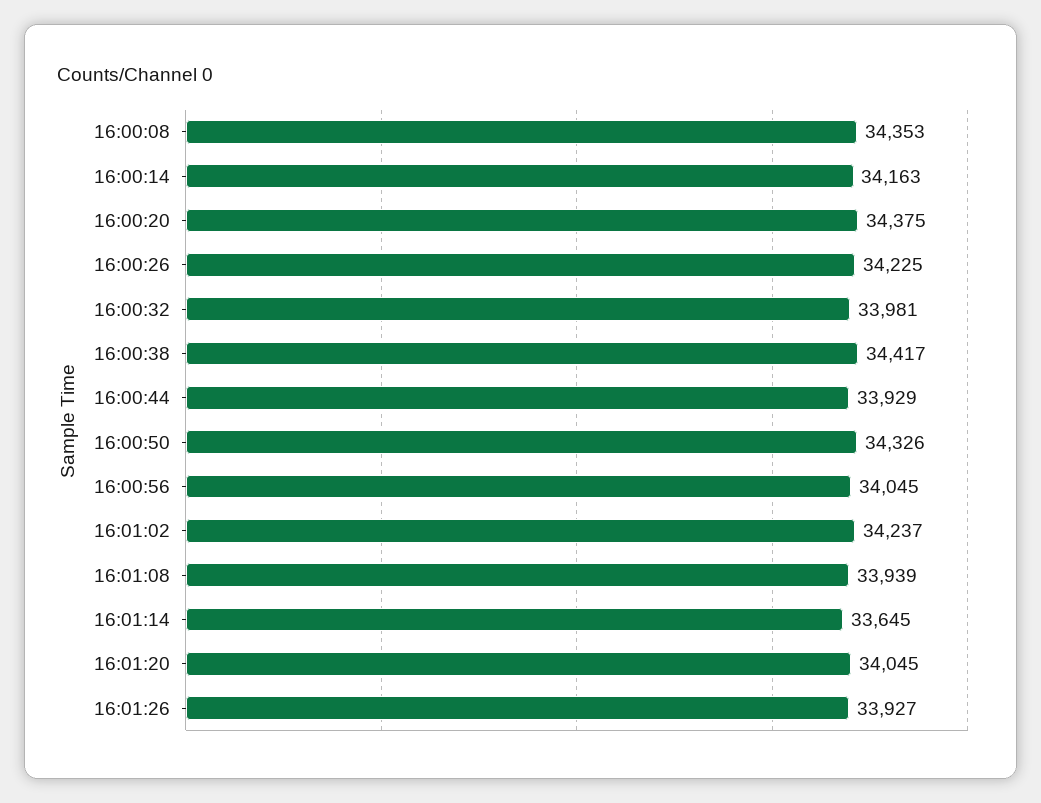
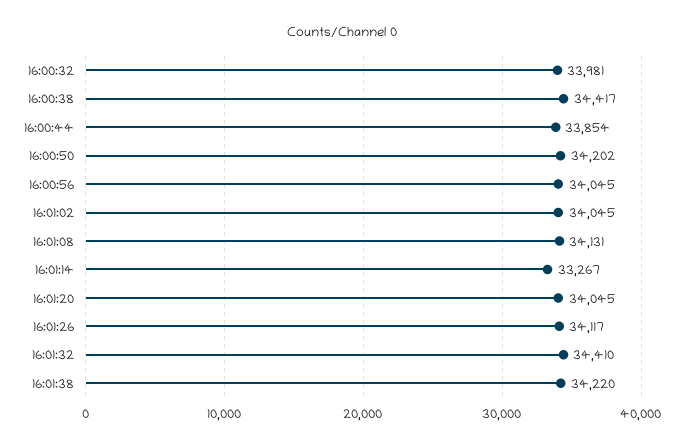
16:00:08: 34353 -> none
16:00:14: 34163 -> none
16:00:20: 34375 -> none
16:00:26: 34225 -> none
16:00:44: 33929 -> 33854
16:00:50: 34326 -> 34202
16:01:02: 34237 -> 34045
16:01:08: 33939 -> 34131
16:01:14: 33645 -> 33267
16:01:26: 33927 -> 34117
16:01:32: none -> 34410
16:01:38: none -> 34220

